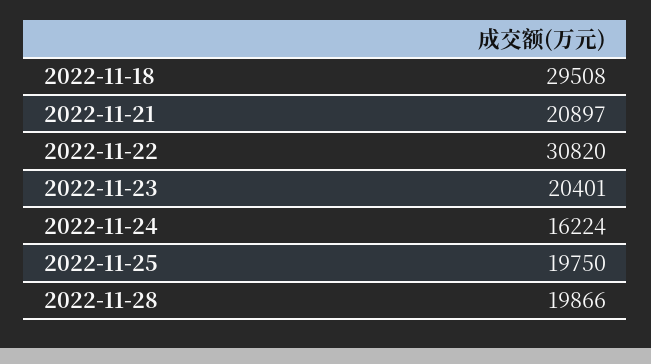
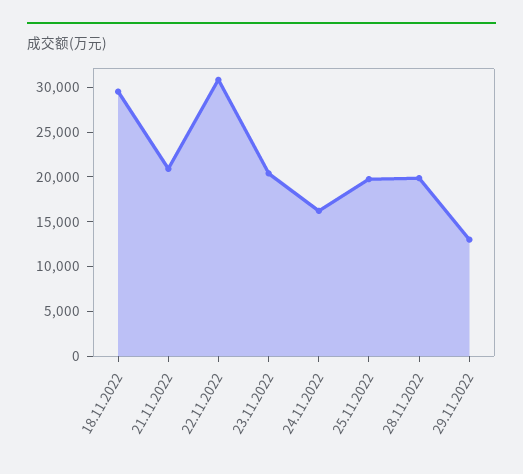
29.11.2022: none -> 13000

